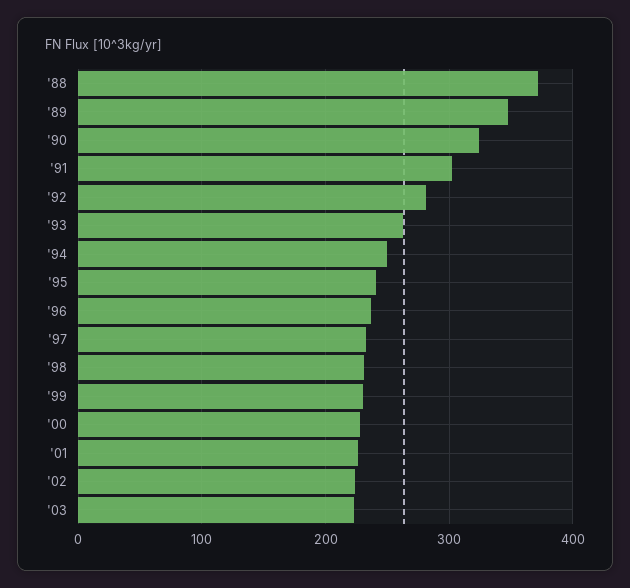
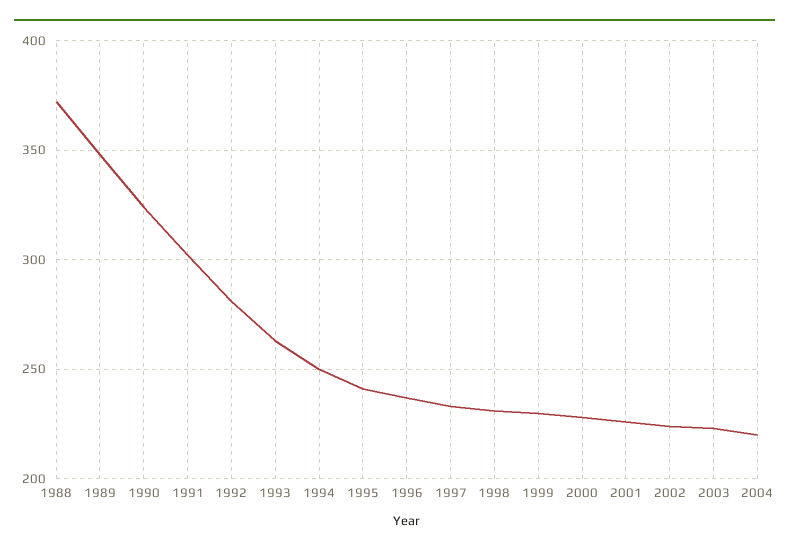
2004: none -> 220

